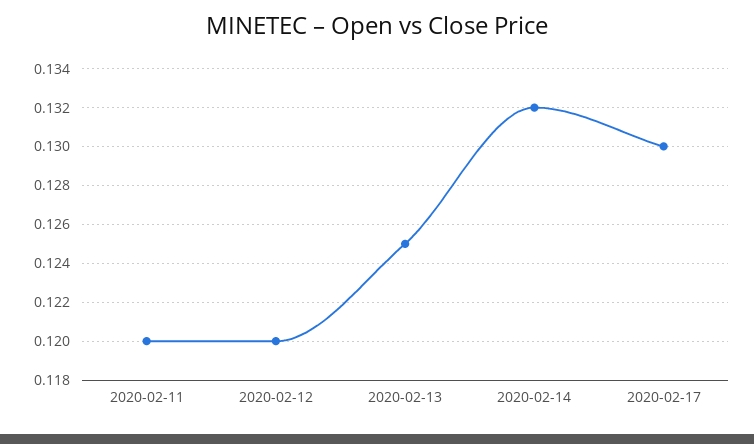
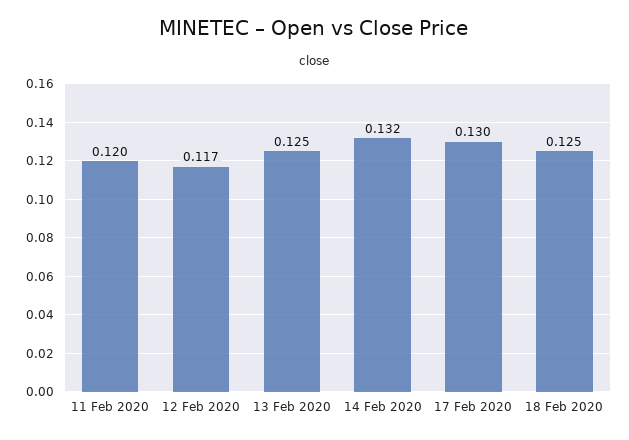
2020-02-12: 0.12 -> 0.117
18 Feb 2020: none -> 0.125

